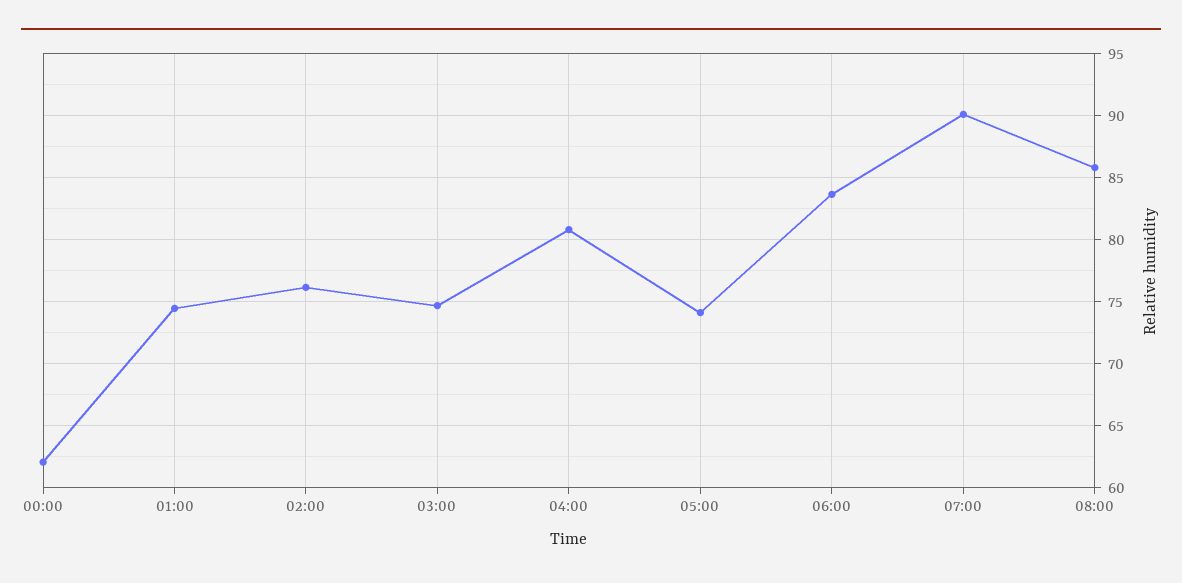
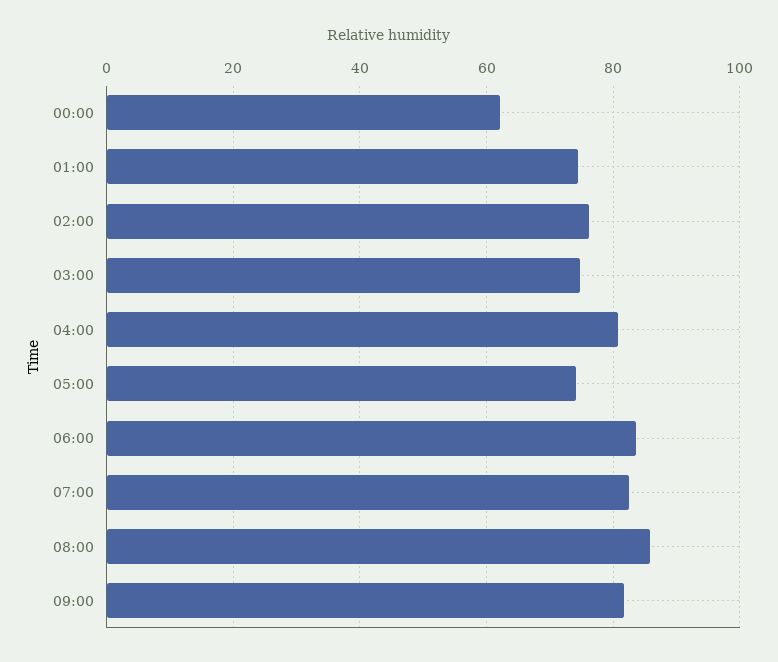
07:00: 90 -> 82
09:00: none -> 82

